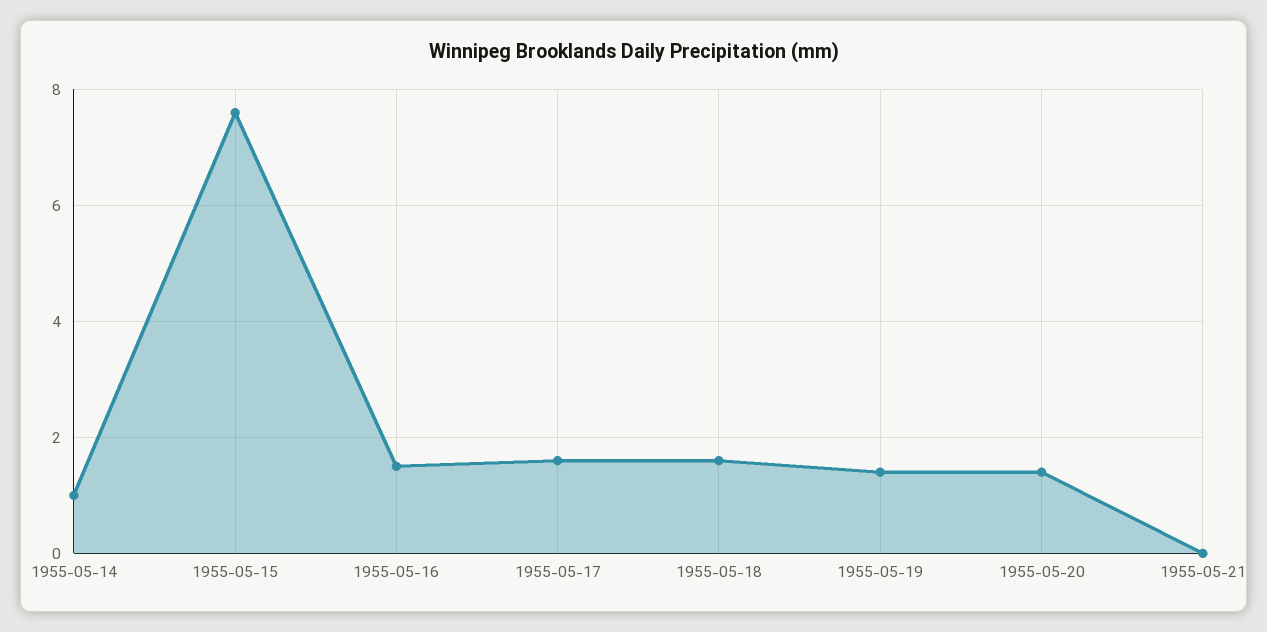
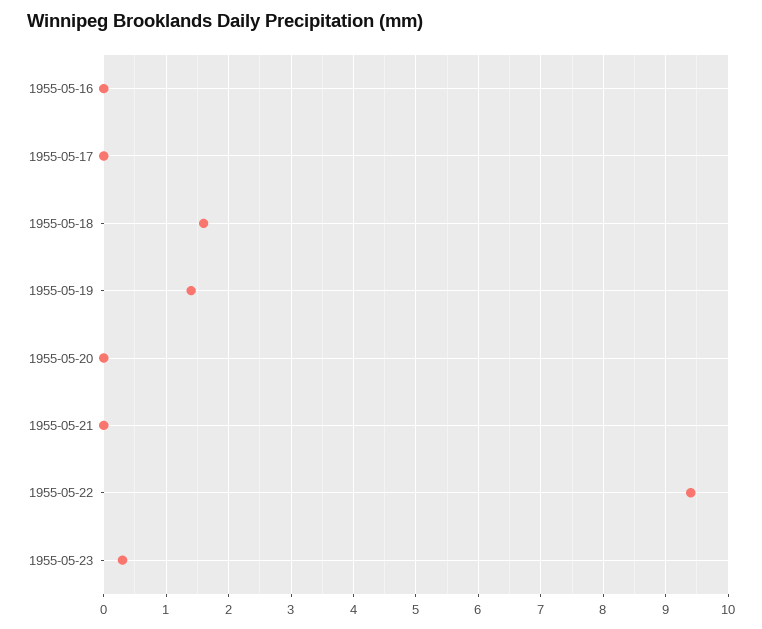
1955-05-14: 1 -> none
1955-05-15: 7.5 -> none
1955-05-16: 1.5 -> 0
1955-05-17: 1.5 -> 0
1955-05-20: 1.5 -> 0
1955-05-22: none -> 9.4
1955-05-23: none -> 0.3

